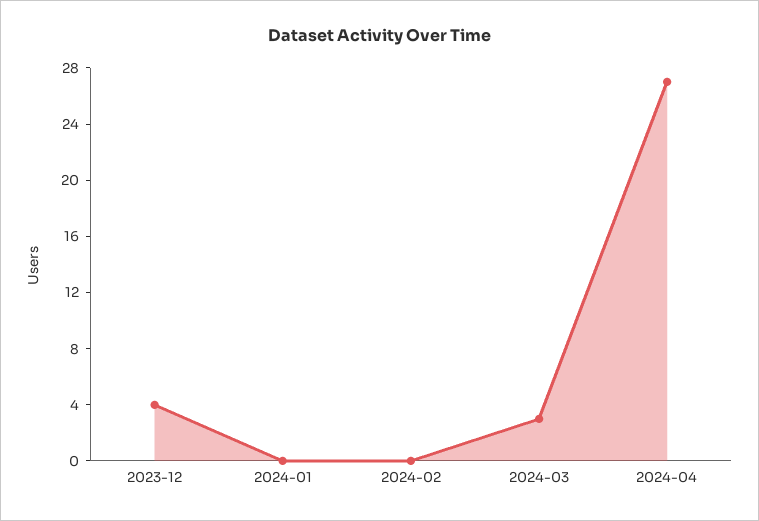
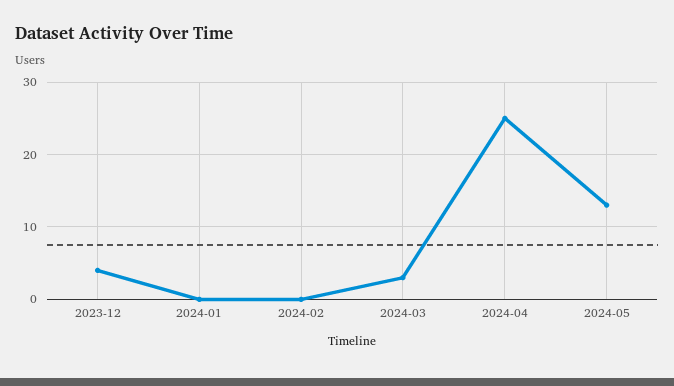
2024-04: 27 -> 25
2024-05: none -> 13

